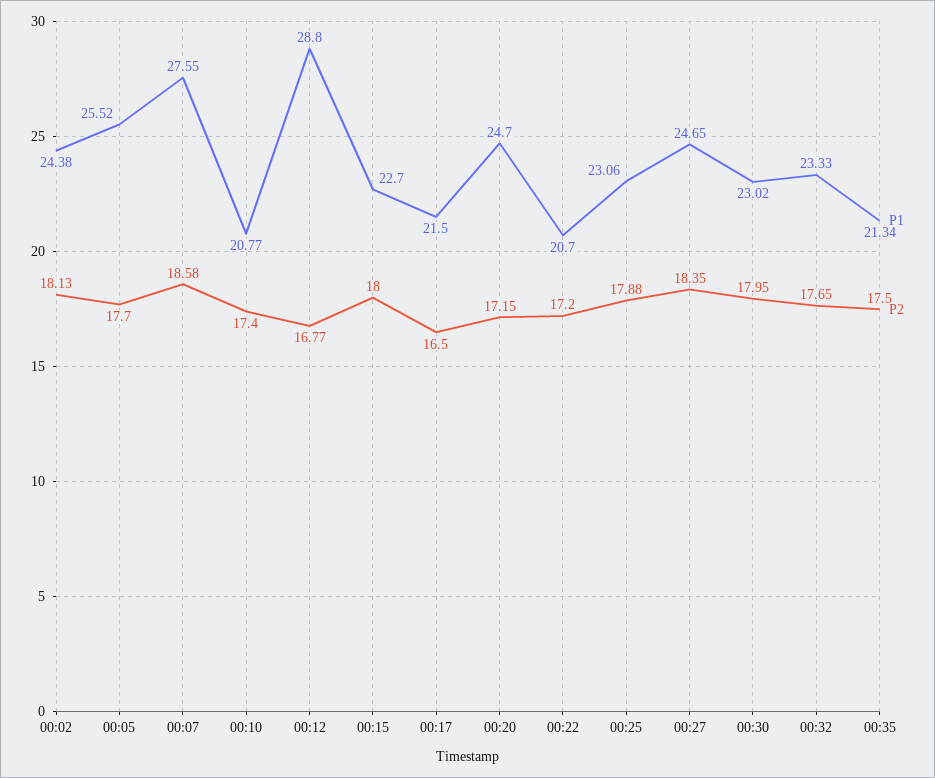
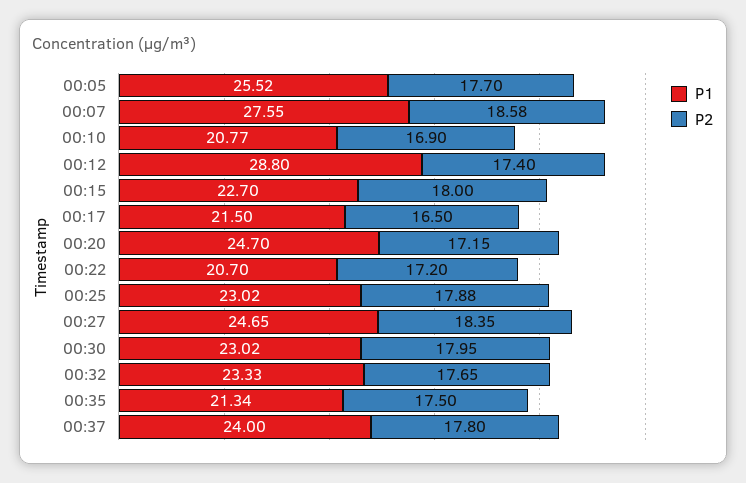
P1, 00:02: 24.38 -> none
P2, 00:02: 18.13 -> none
P2, 00:10: 17.4 -> 16.9
P2, 00:12: 16.77 -> 17.4
P1, 00:25: 23.06 -> 23.02
P1, 00:37: none -> 24
P2, 00:37: none -> 17.8

